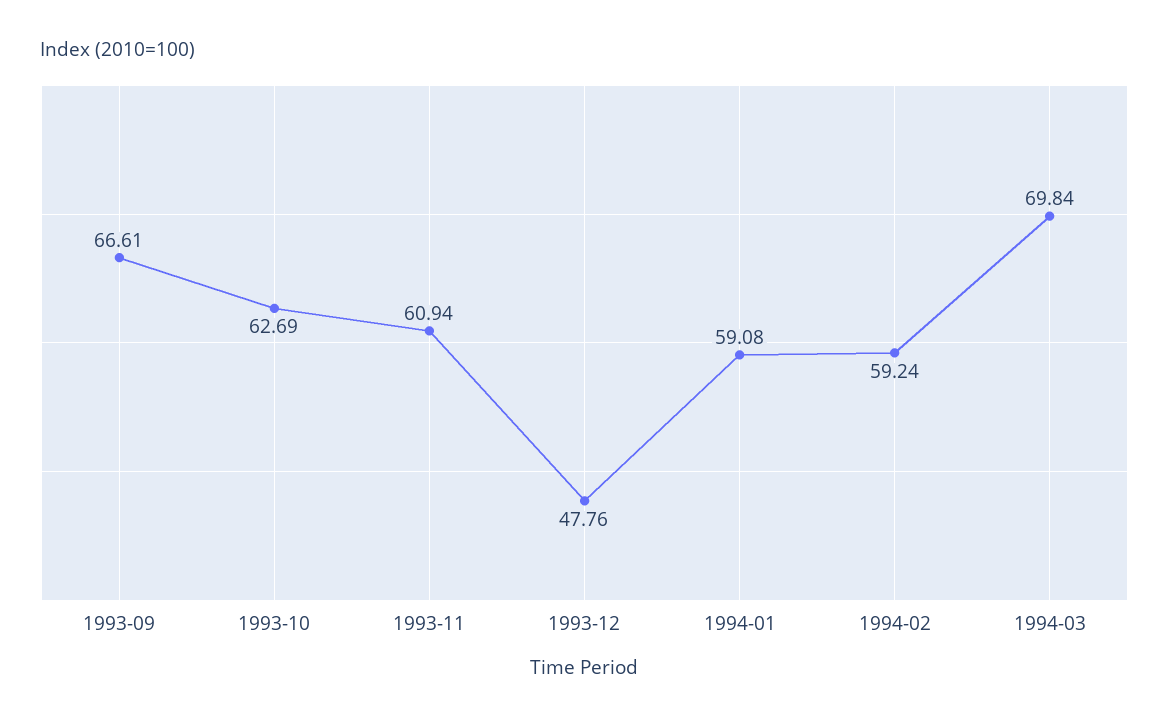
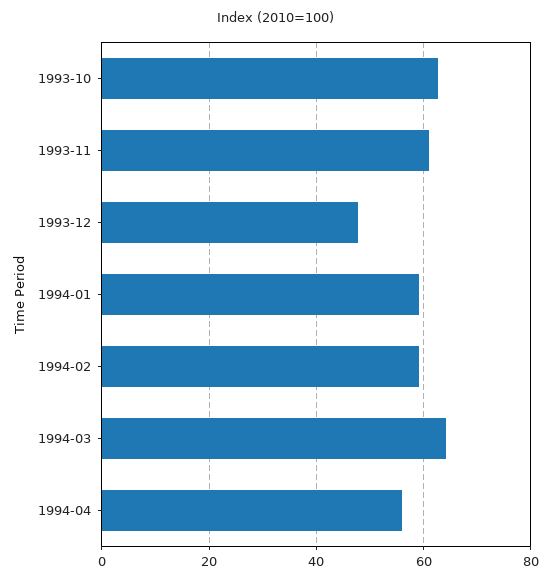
1993-09: 66.61 -> none
1994-03: 69.84 -> 64
1994-04: none -> 56

